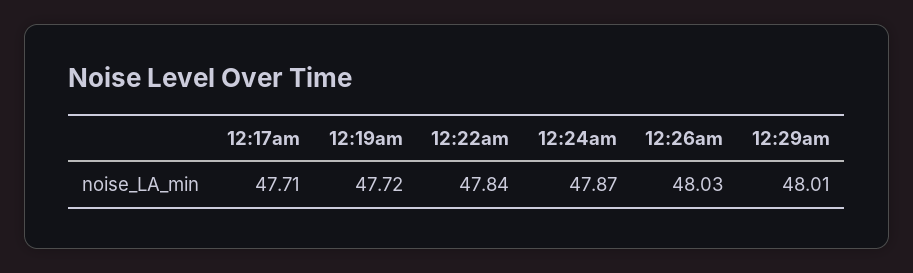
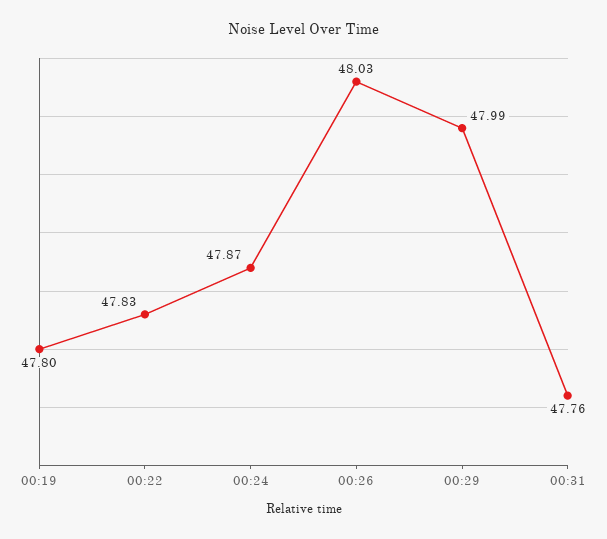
12:17am: 47.71 -> none
12:19am: 47.72 -> 47.8
12:22am: 47.84 -> 47.83
12:29am: 48.01 -> 47.99
00:31: none -> 47.76

